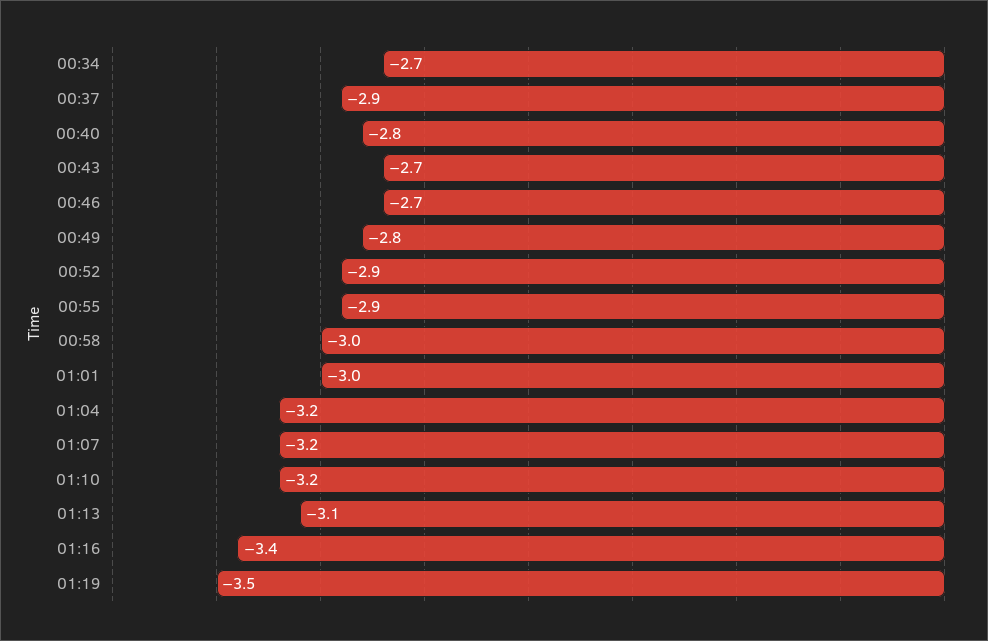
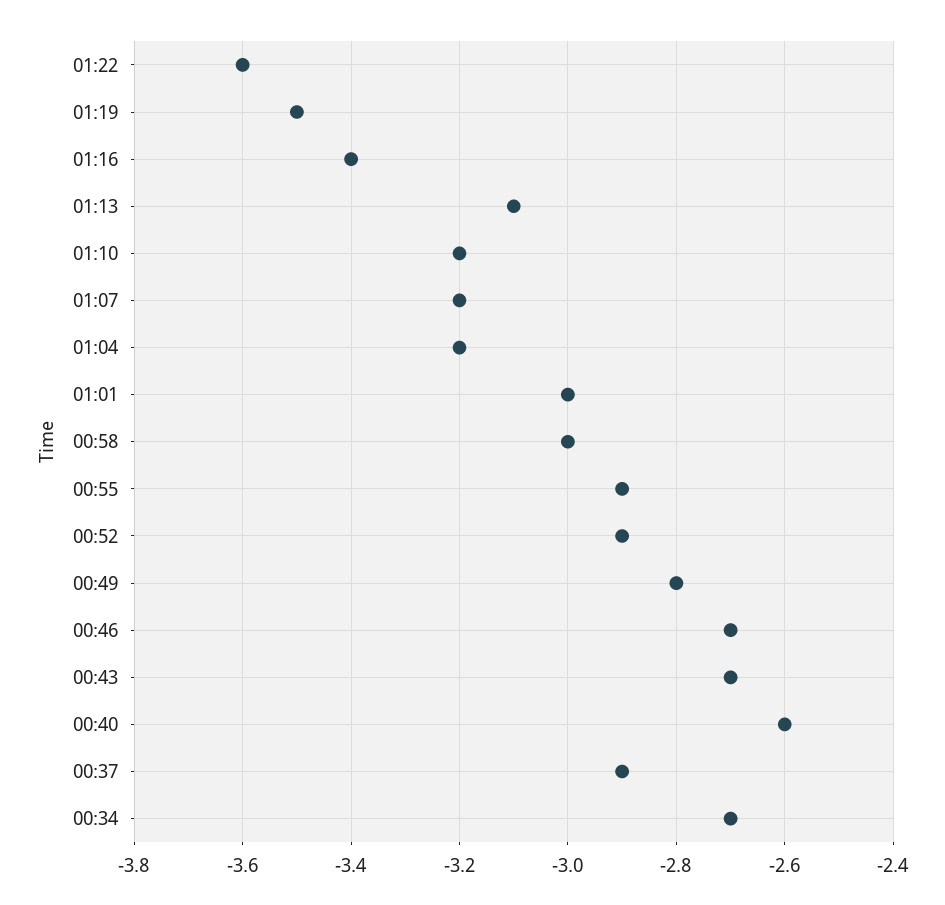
00:40: -2.8 -> -2.6
01:22: none -> -3.6

